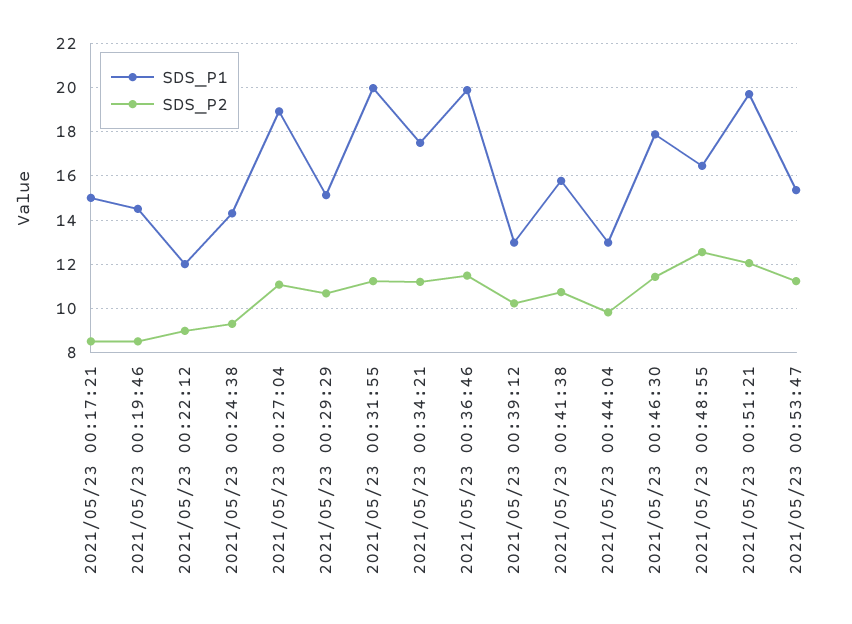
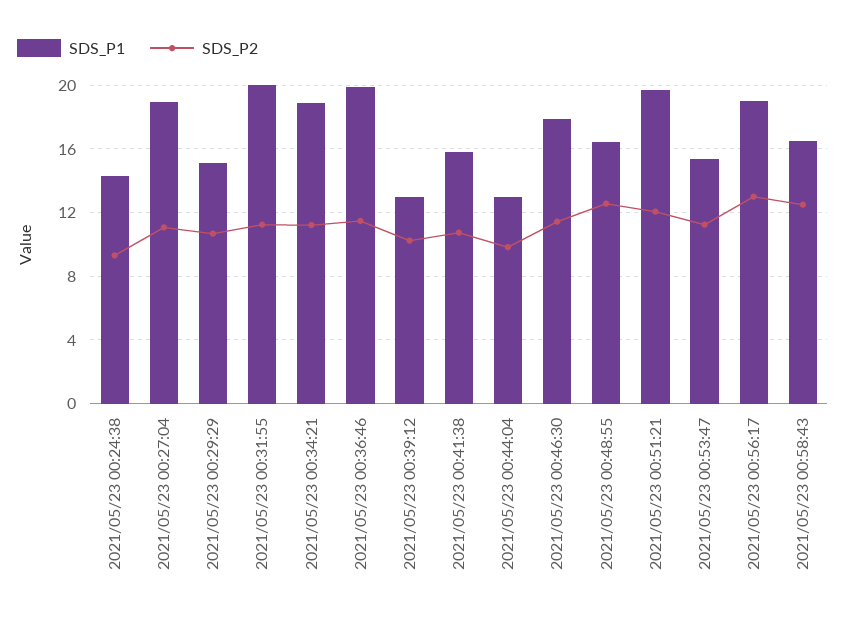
SDS_P1, 2021/05/23 00:17:21: 15 -> none
SDS_P2, 2021/05/23 00:17:21: 8.5 -> none
SDS_P1, 2021/05/23 00:19:46: 14.5 -> none
SDS_P2, 2021/05/23 00:19:46: 8.5 -> none
SDS_P1, 2021/05/23 00:22:12: 12 -> none
SDS_P2, 2021/05/23 00:22:12: 9 -> none
SDS_P1, 2021/05/23 00:34:21: 17.5 -> 19
SDS_P1, 2021/05/23 00:56:17: none -> 19
SDS_P2, 2021/05/23 00:56:17: none -> 13
SDS_P1, 2021/05/23 00:58:43: none -> 16.5
SDS_P2, 2021/05/23 00:58:43: none -> 12.5

